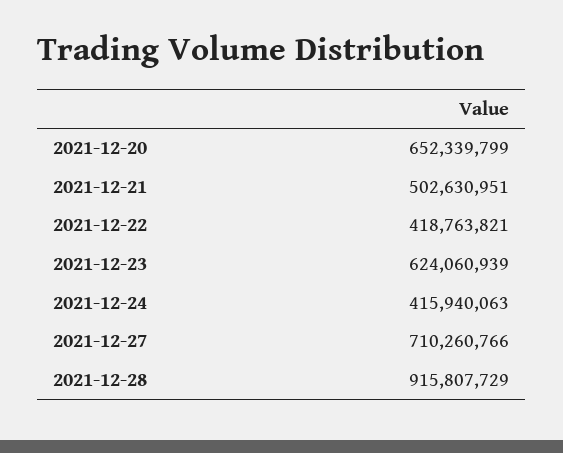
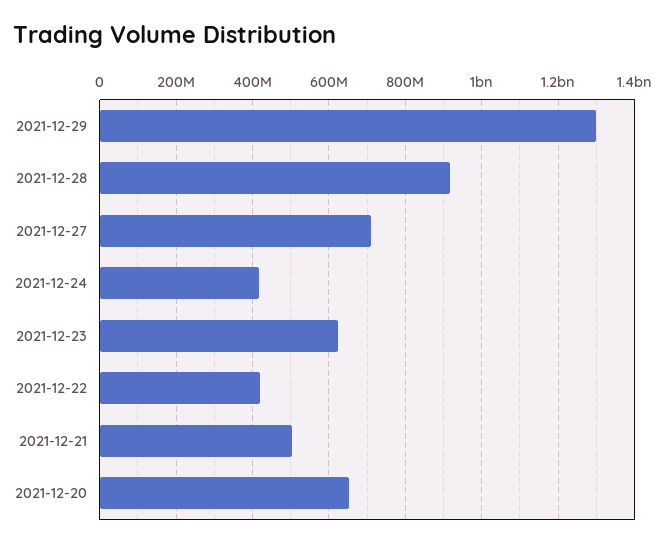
2021-12-29: none -> 1300000000

